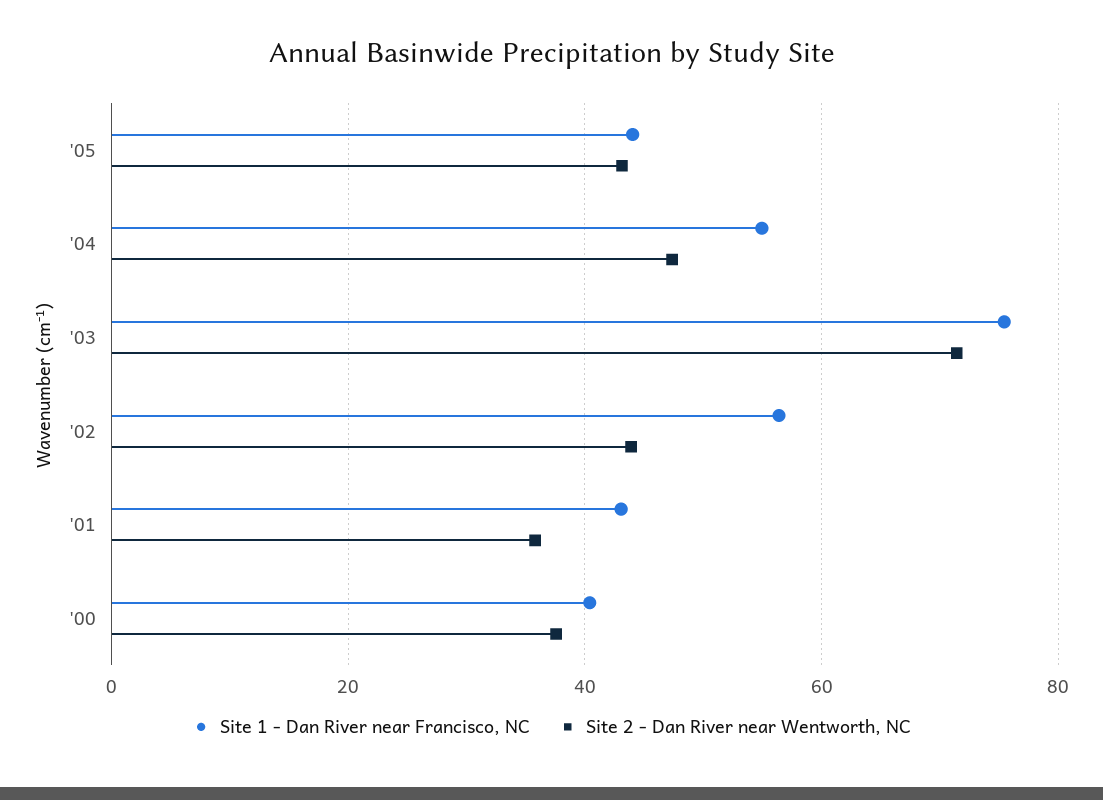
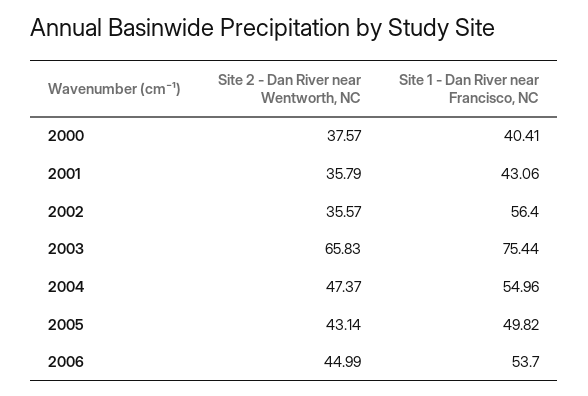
Site 1 - Dan River near Francisco, NC, '05: 44 -> 49.82
Site 2 - Dan River near Wentworth, NC, '03: 72 -> 65.83
Site 2 - Dan River near Wentworth, NC, '02: 44 -> 35.57
Site 2 - Dan River near Wentworth, NC, 2006: none -> 44.99
Site 1 - Dan River near Francisco, NC, 2006: none -> 53.7

